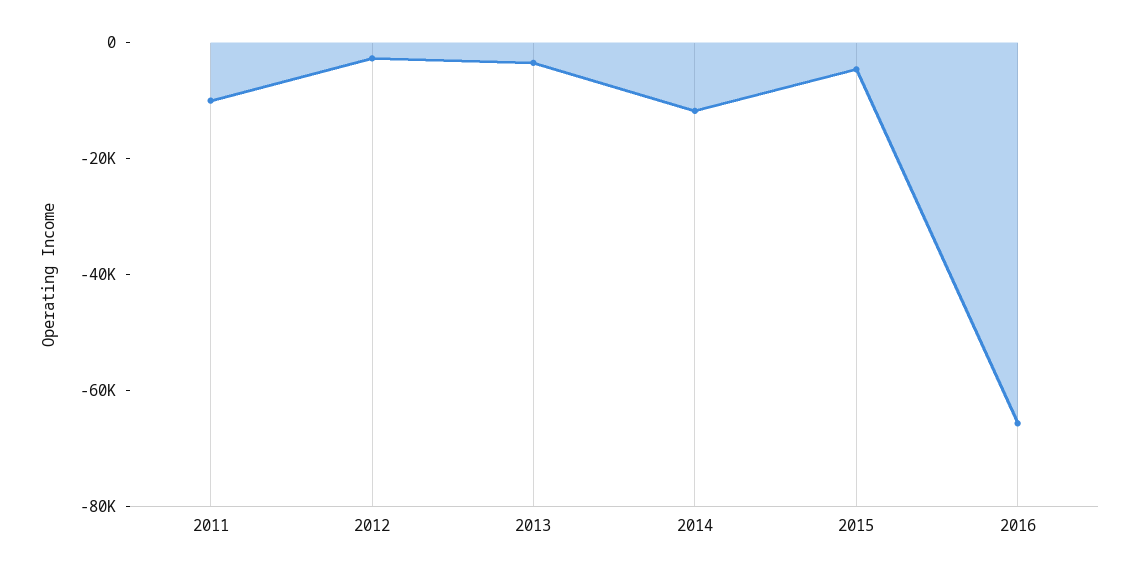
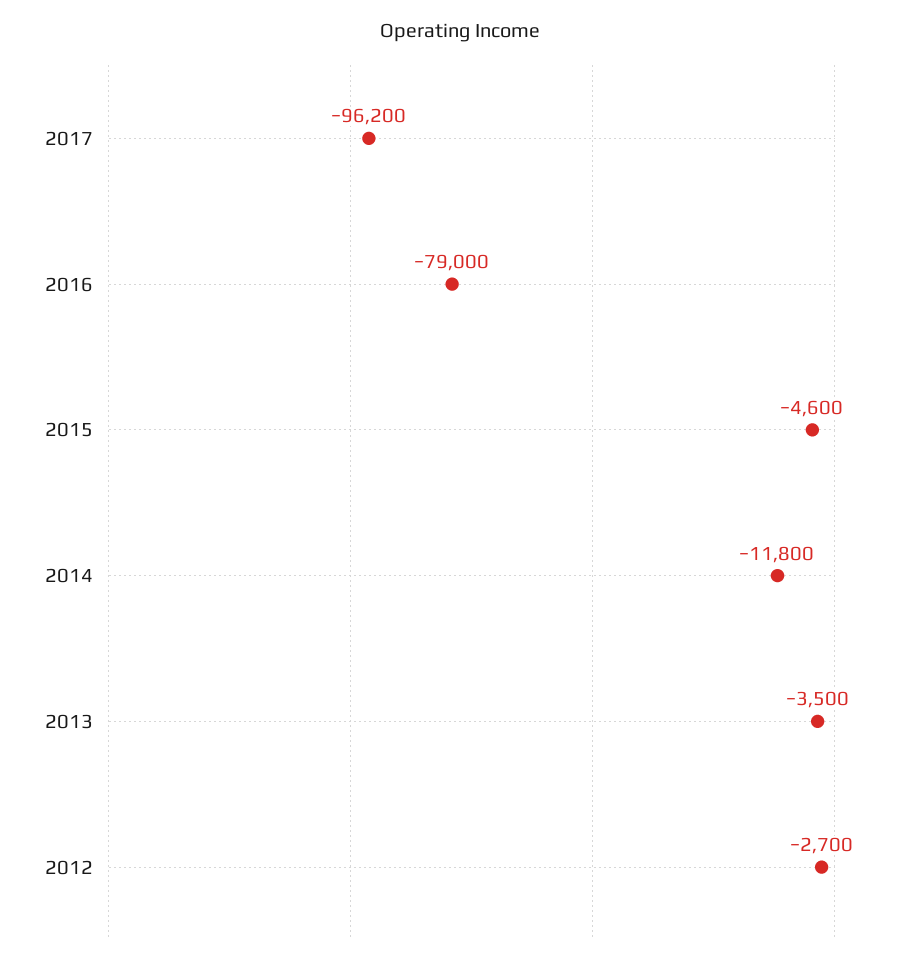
2011: -10000 -> none
2016: -65000 -> -79000
2017: none -> -96200

